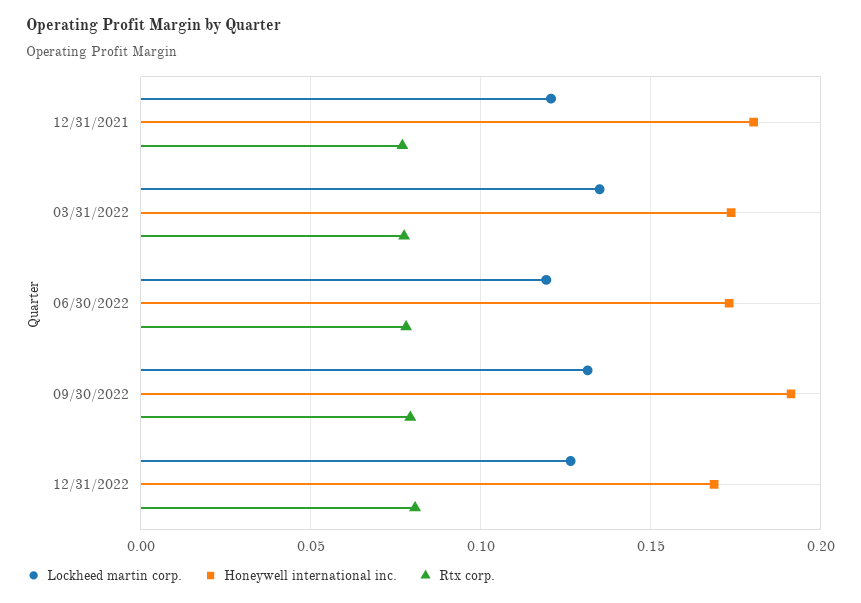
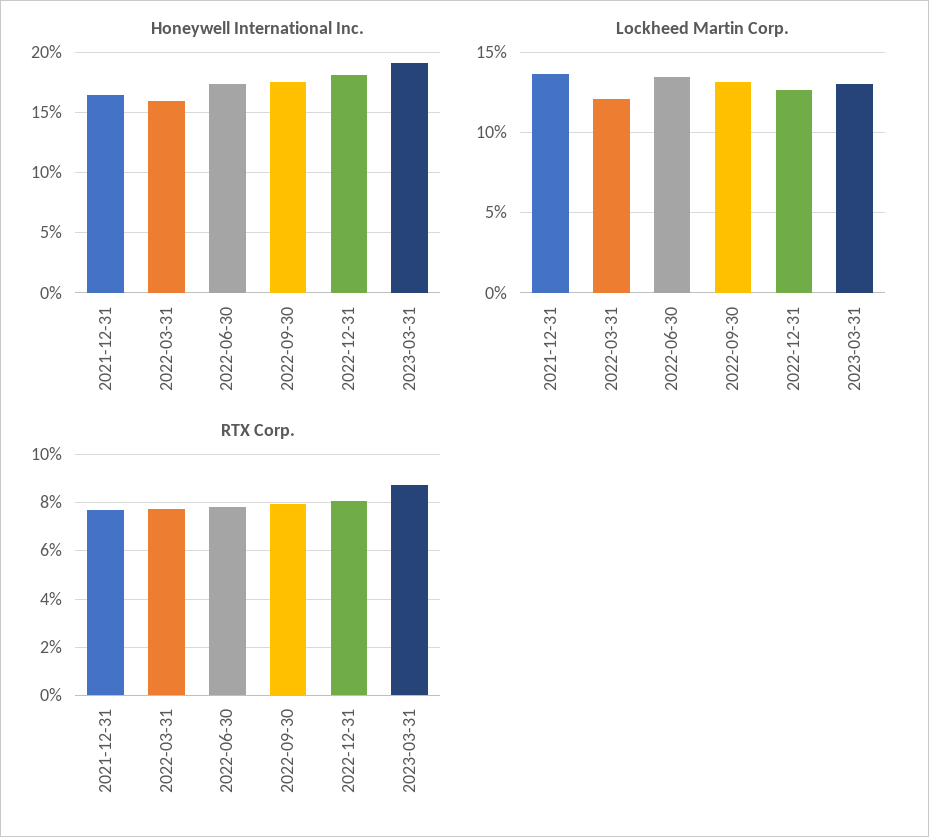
Lockheed martin corp., 12/31/2021: 0.12 -> 0.135
Honeywell international inc., 12/31/2021: 0.18 -> 0.165
Lockheed martin corp., 03/31/2022: 0.135 -> 0.12
Honeywell international inc., 03/31/2022: 0.175 -> 0.16
Lockheed martin corp., 06/30/2022: 0.12 -> 0.135
Honeywell international inc., 09/30/2022: 0.19 -> 0.175
Honeywell international inc., 12/31/2022: 0.17 -> 0.18
Honeywell international inc., 2023-03-31: none -> 0.19
Lockheed martin corp., 2023-03-31: none -> 0.13
Rtx corp., 2023-03-31: none -> 0.0875

